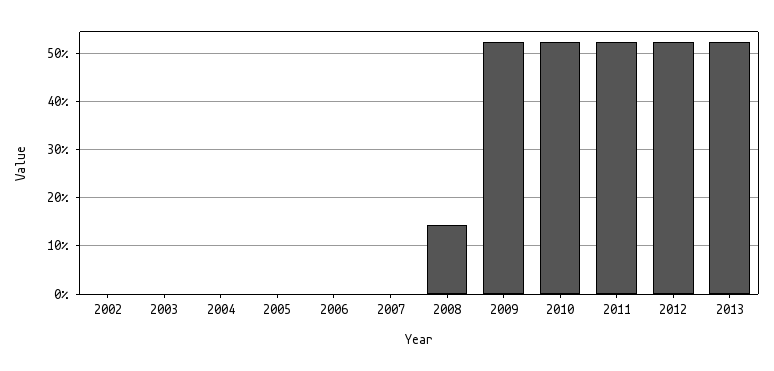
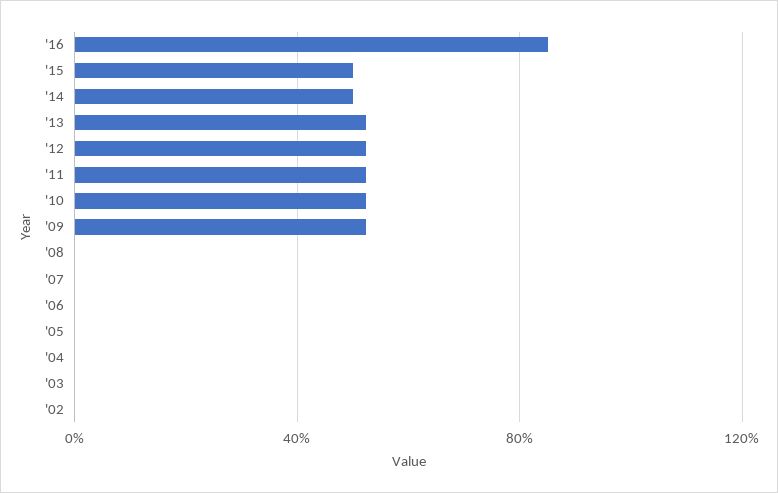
2008: 14 -> 0
'16: none -> 85
'15: none -> 50
'14: none -> 50

